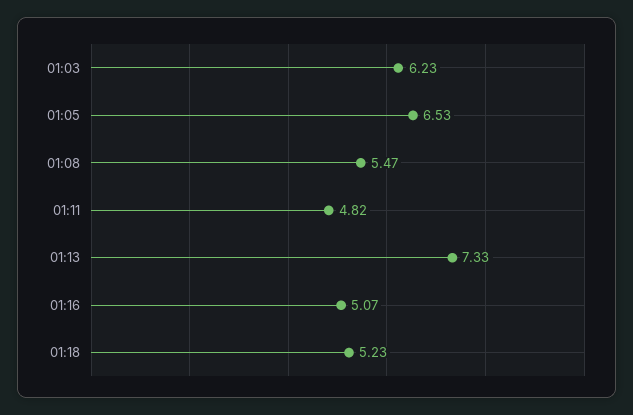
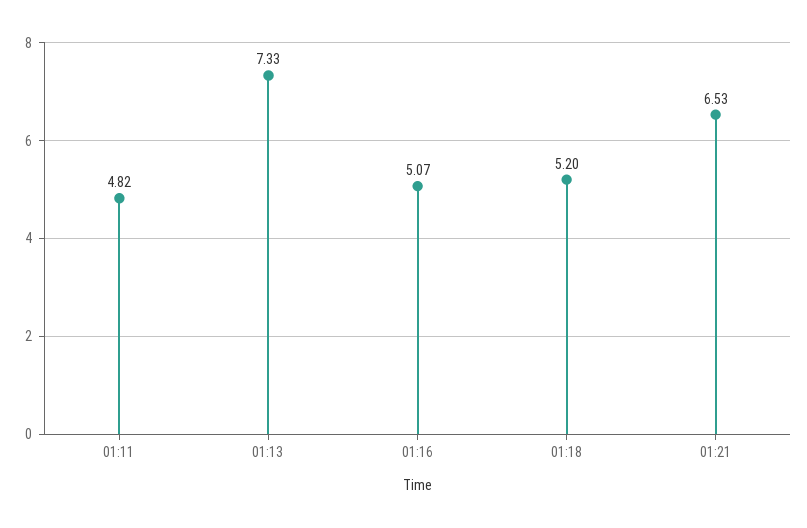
01:03: 6.23 -> none
01:05: 6.53 -> none
01:08: 5.47 -> none
01:18: 5.23 -> 5.2
01:21: none -> 6.53

